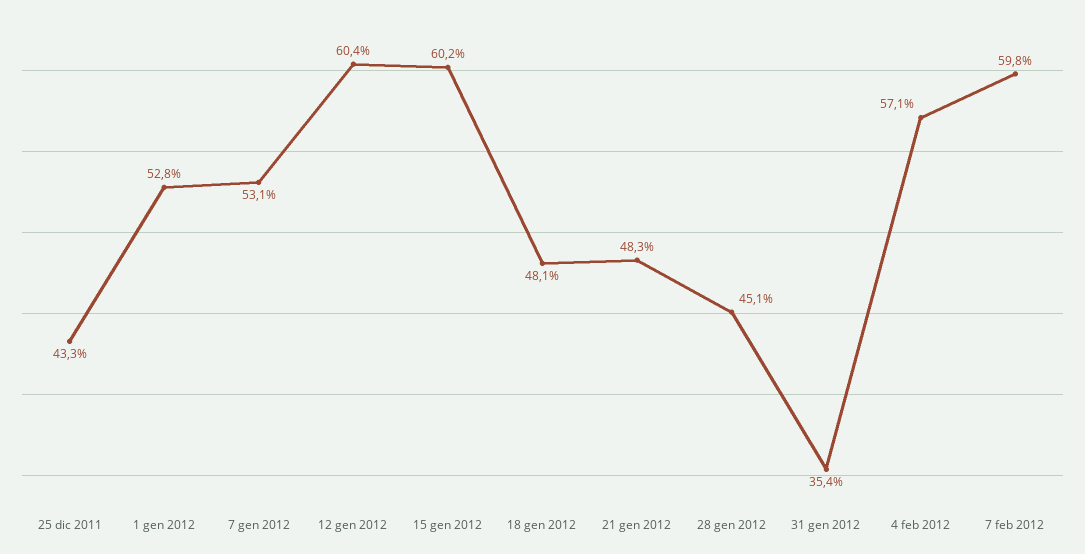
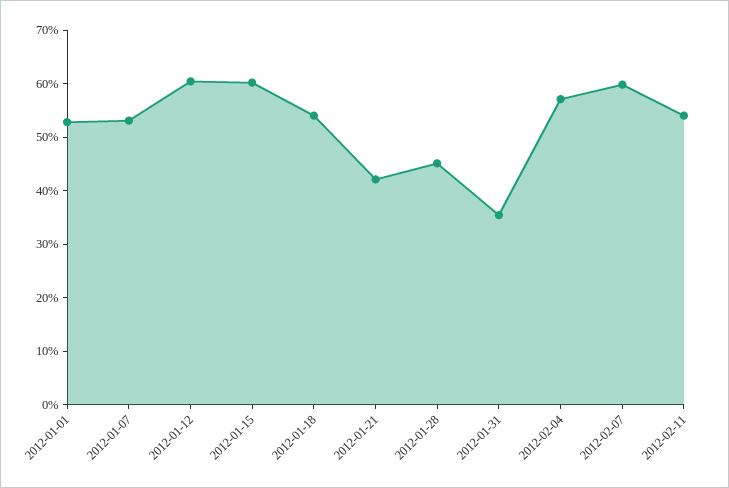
25 dic 2011: 43.3 -> none
18 gen 2012: 48.1 -> 54
21 gen 2012: 48.3 -> 42
2012-02-11: none -> 54

